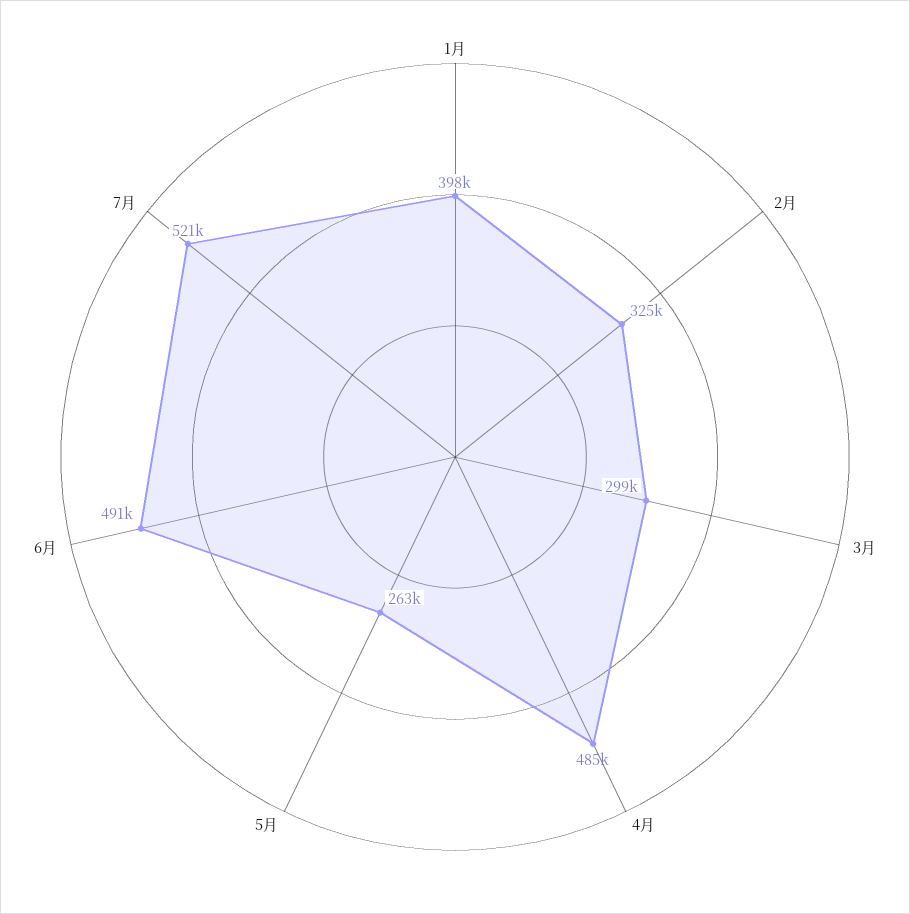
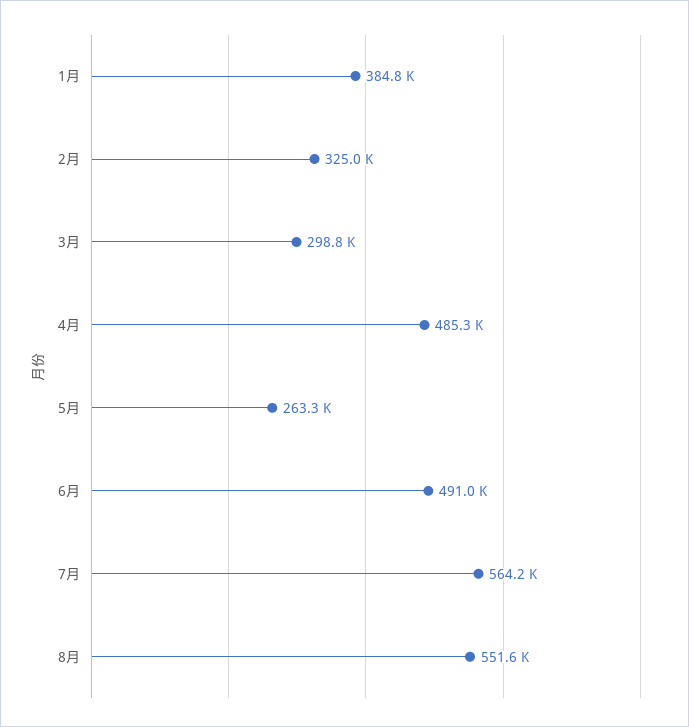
1月: 398000 -> 384800
7月: 521000 -> 564200
8月: none -> 551600

